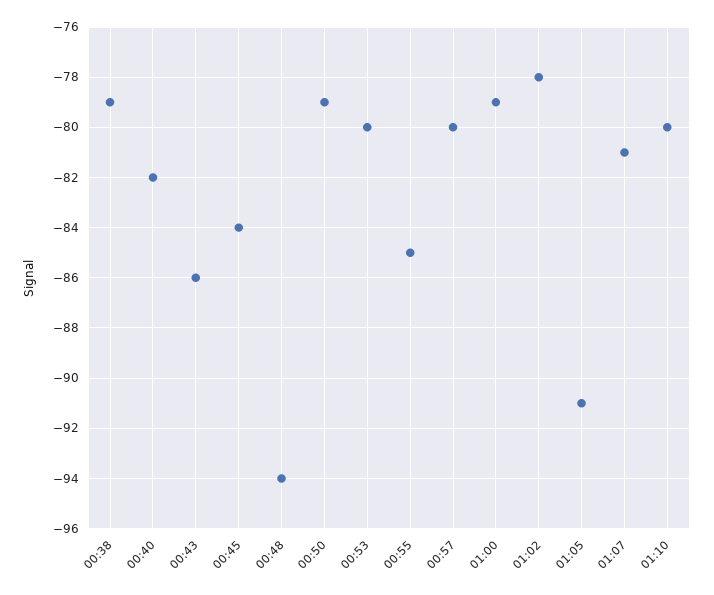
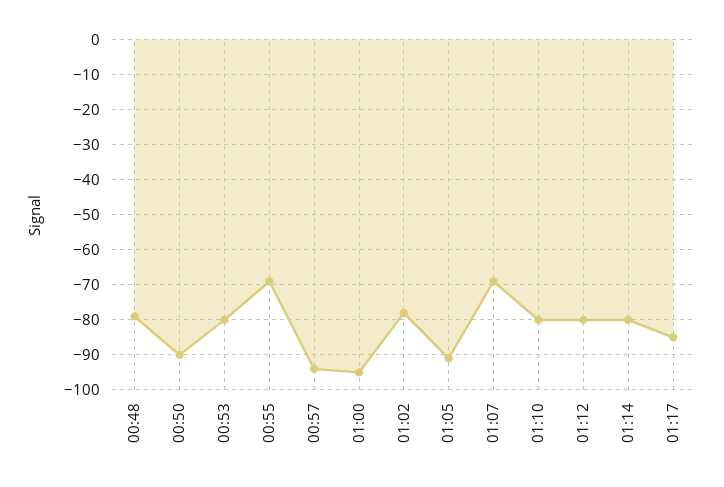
00:38: -79 -> none
00:40: -82 -> none
00:43: -86 -> none
00:45: -84 -> none
00:48: -94 -> -80
00:50: -79 -> -90
00:55: -85 -> -70
00:57: -80 -> -95
01:00: -79 -> -95
01:07: -81 -> -70
01:12: none -> -80
01:14: none -> -80
01:17: none -> -85

